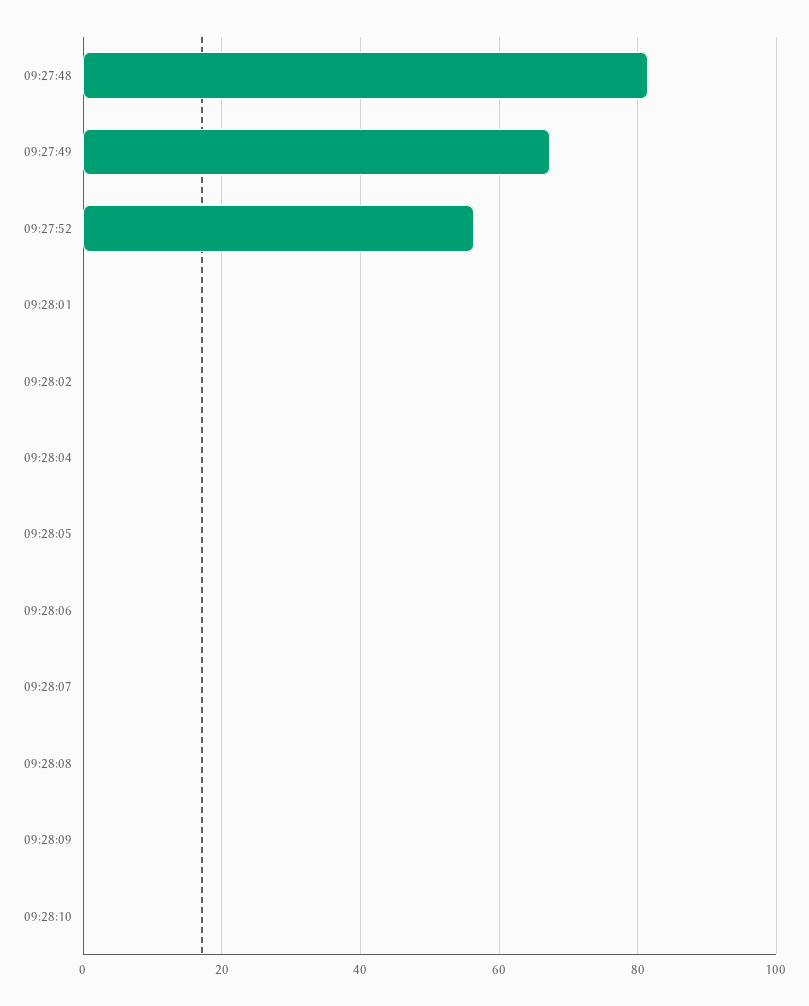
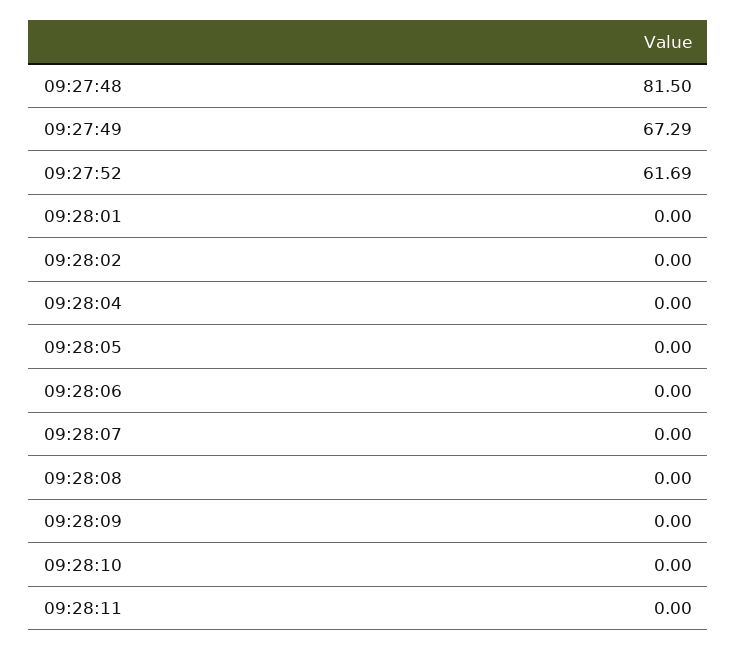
09:27:52: 56 -> 61.69
09:28:11: none -> 0

